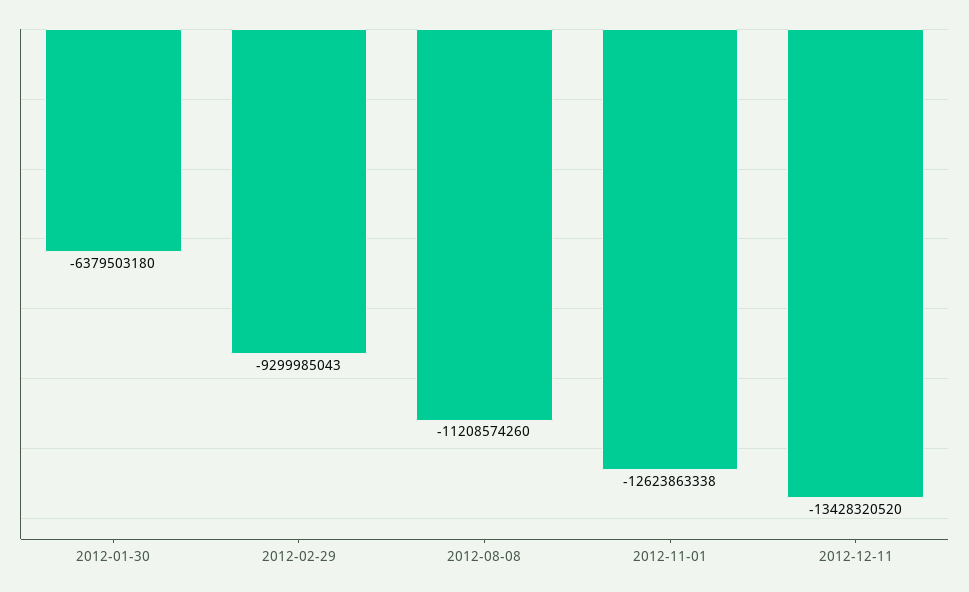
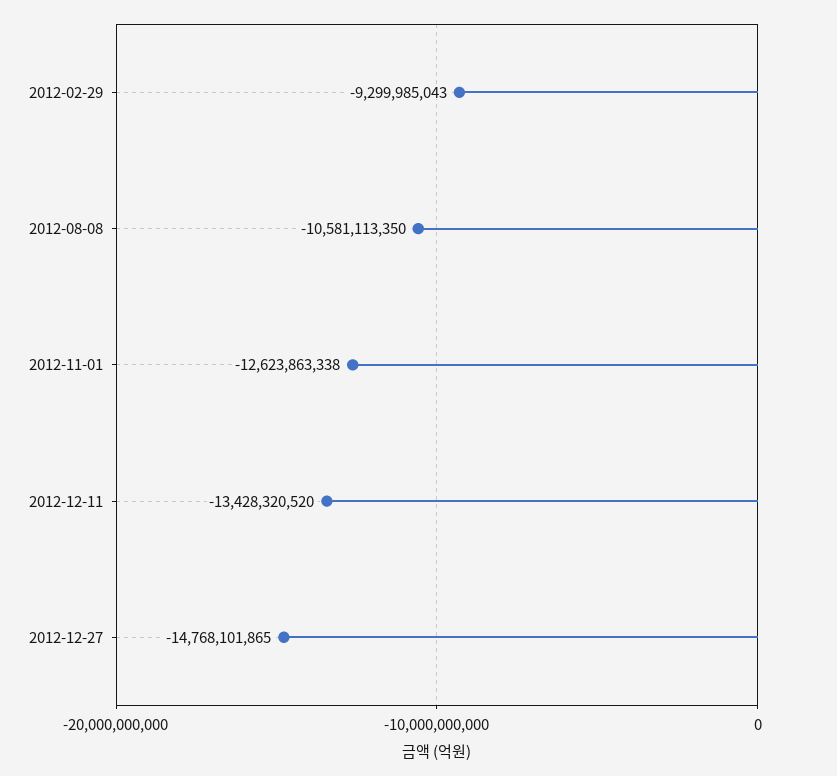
2012-01-30: -6379503180 -> none
2012-08-08: -11208574260 -> -10581113350
2012-12-27: none -> -14768101865

